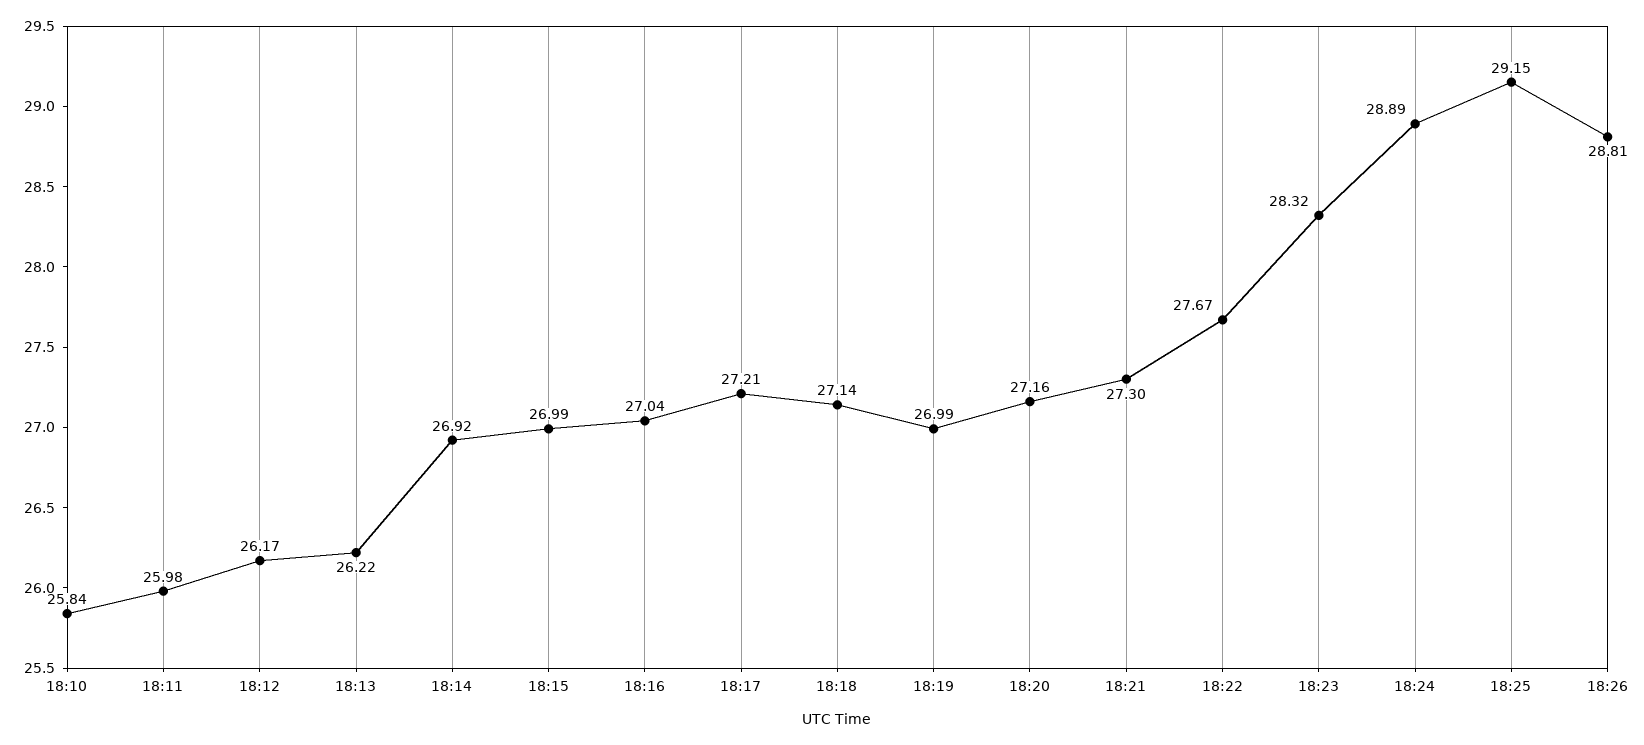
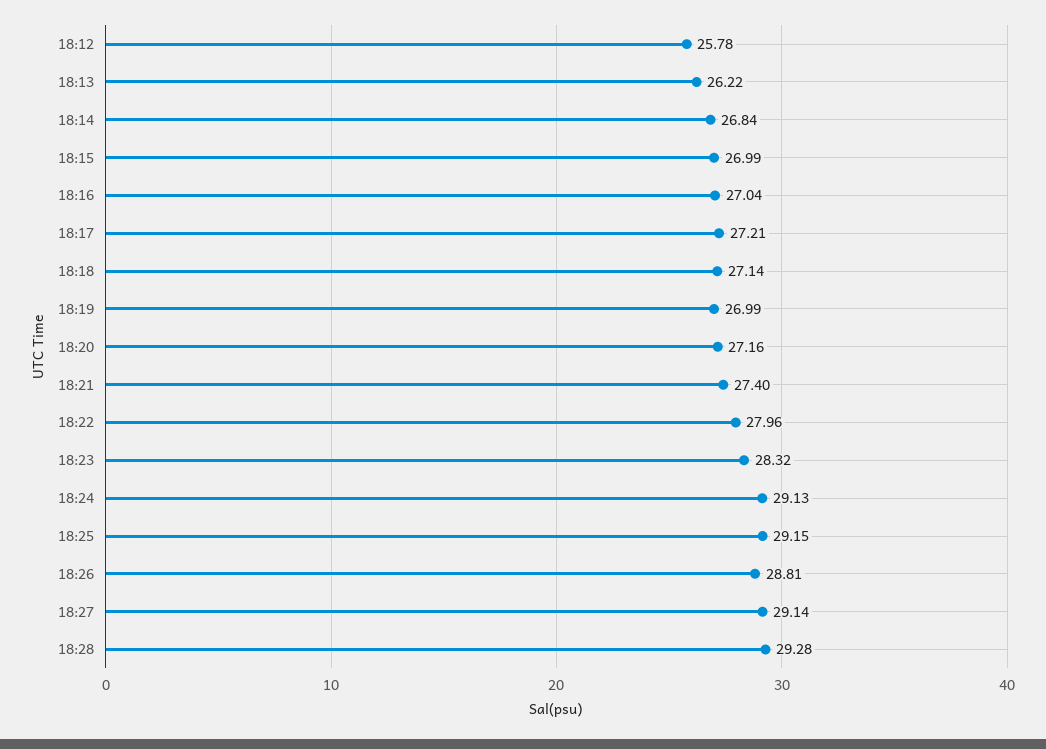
18:10: 25.84 -> none
18:11: 25.98 -> none
18:12: 26.17 -> 25.78
18:14: 26.92 -> 26.84
18:21: 27.3 -> 27.4
18:22: 27.67 -> 27.96
18:24: 28.89 -> 29.13
18:27: none -> 29.14
18:28: none -> 29.28

